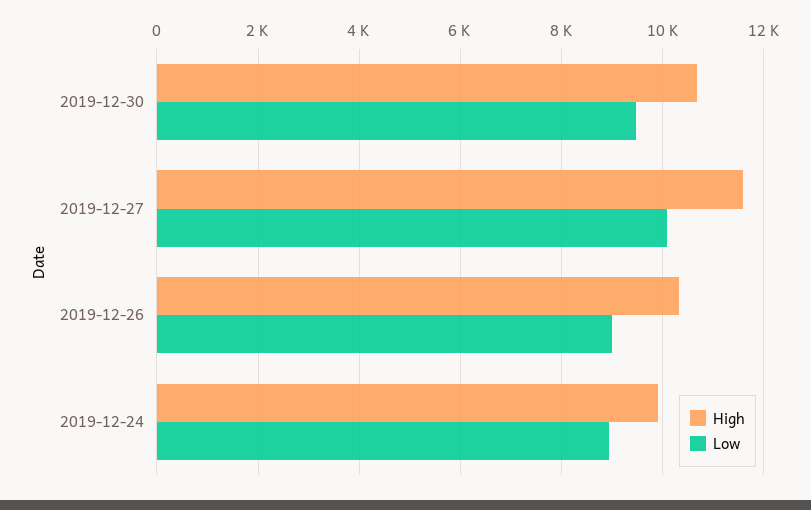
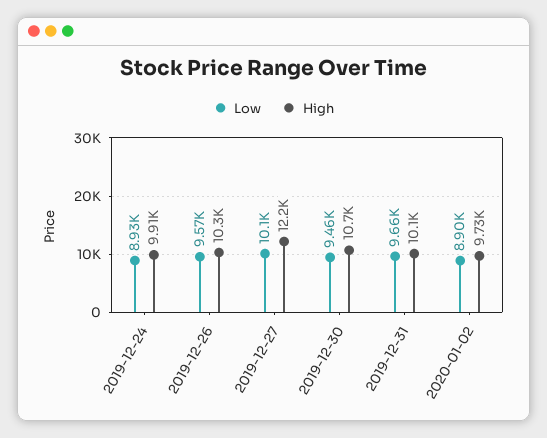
High, 2019-12-27: 11600 -> 12200
Low, 2019-12-26: 9000 -> 9570
Low, 2019-12-31: none -> 9660
High, 2019-12-31: none -> 10100
Low, 2020-01-02: none -> 8900
High, 2020-01-02: none -> 9730

